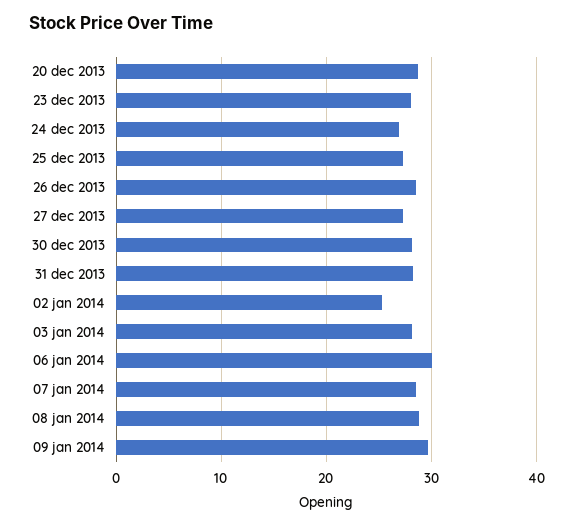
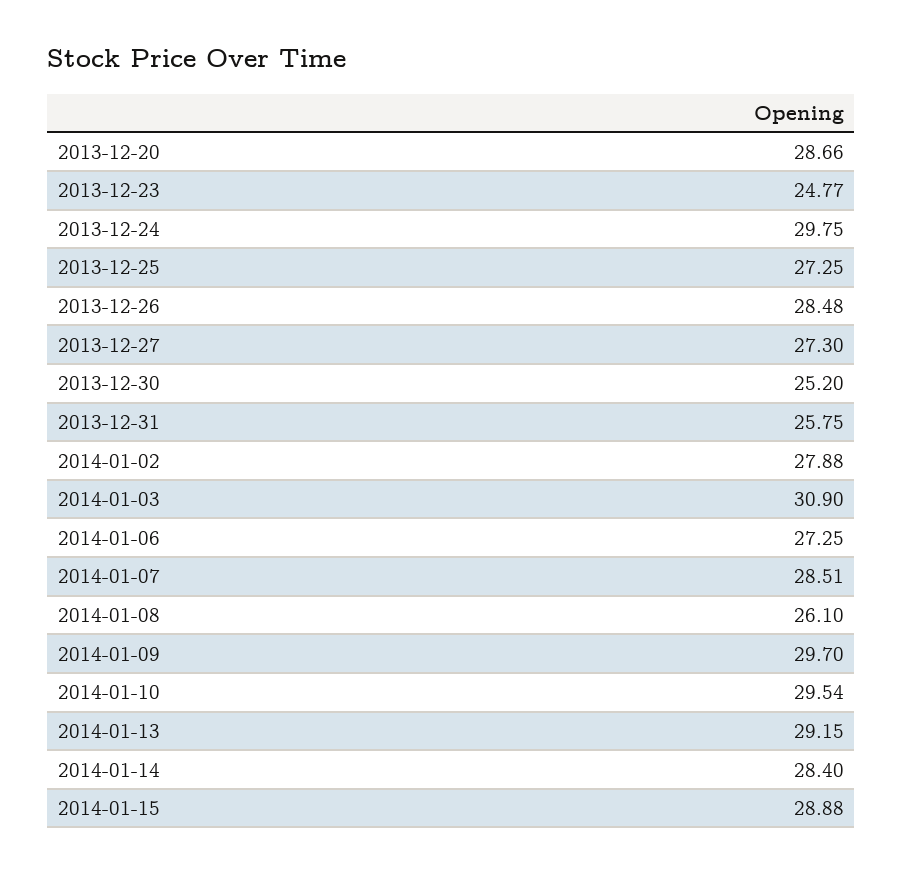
23 dec 2013: 28 -> 24.77
24 dec 2013: 27 -> 29.75
30 dec 2013: 28 -> 25.2
31 dec 2013: 28 -> 25.75
02 jan 2014: 25 -> 27.88
03 jan 2014: 28 -> 30.9
06 jan 2014: 30 -> 27.25
08 jan 2014: 29 -> 26.1
2014-01-10: none -> 29.54
2014-01-13: none -> 29.15
2014-01-14: none -> 28.4
2014-01-15: none -> 28.88

